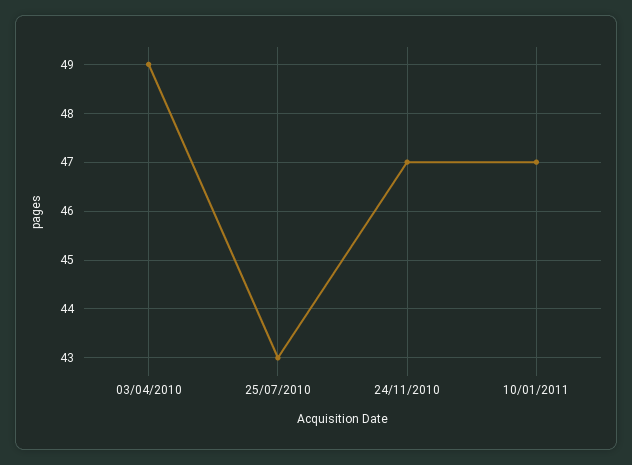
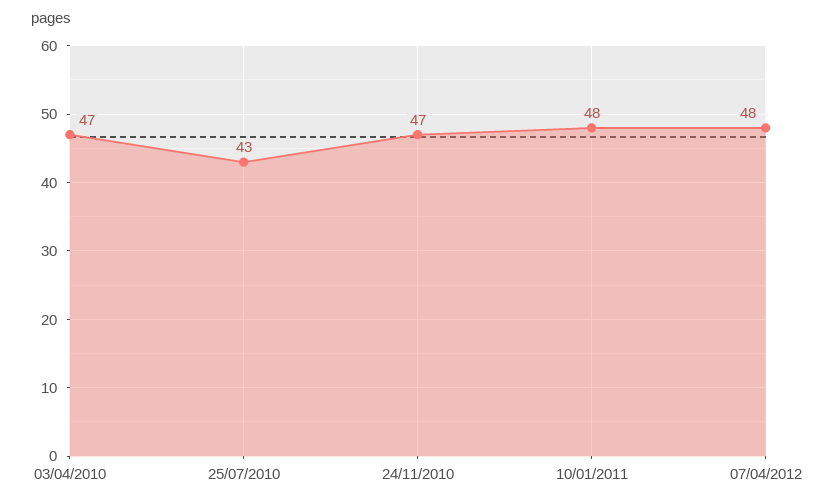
03/04/2010: 49 -> 47
10/01/2011: 47 -> 48
07/04/2012: none -> 48

